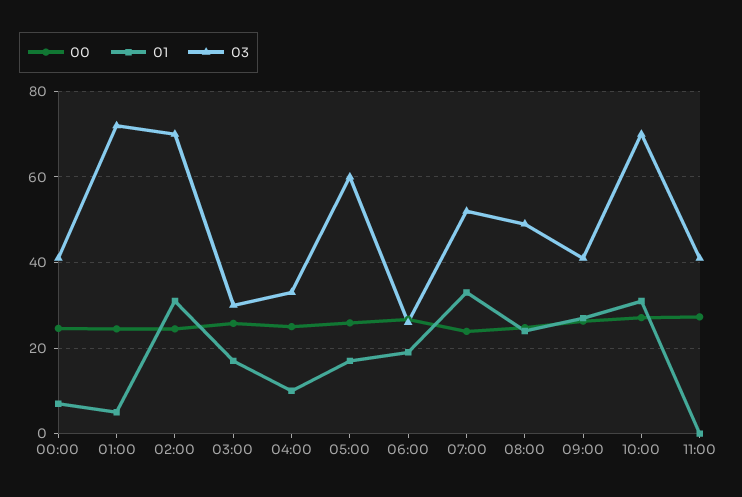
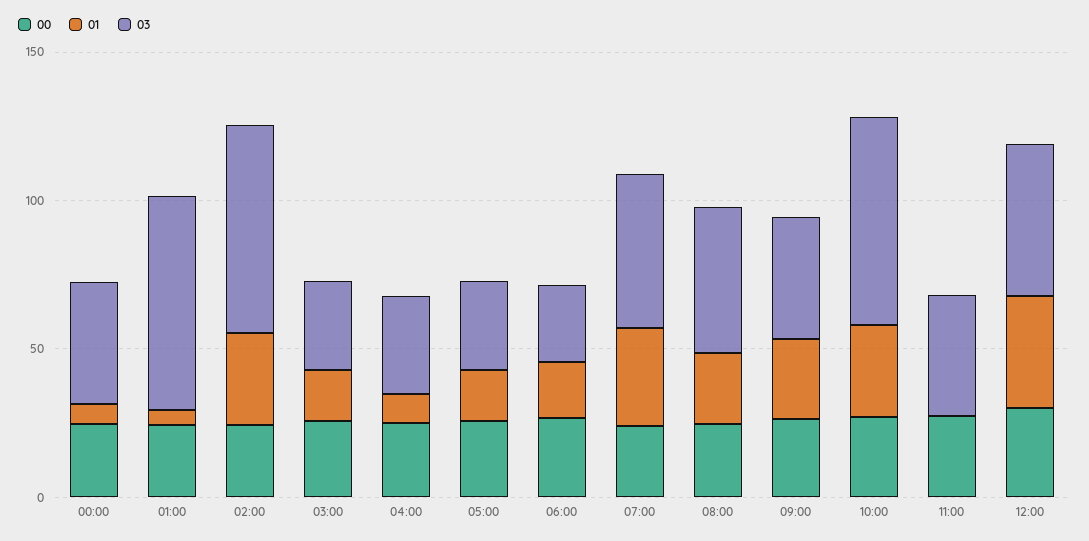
03, 05:00: 60 -> 30
00, 12:00: none -> 30
01, 12:00: none -> 40
03, 12:00: none -> 50

